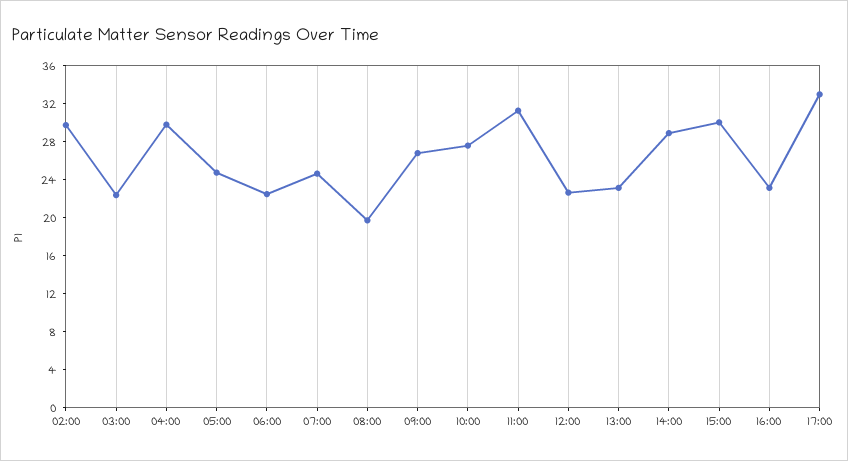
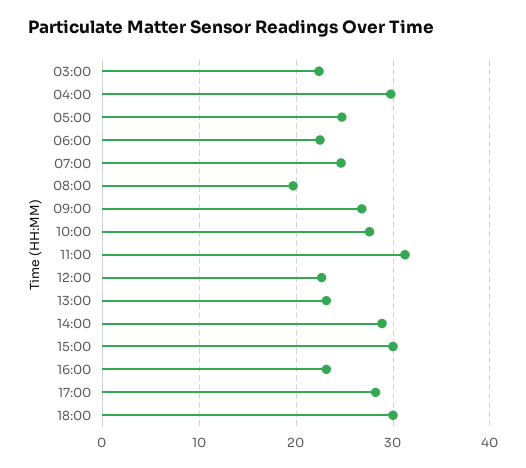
02:00: 30 -> none
17:00: 33 -> 28
18:00: none -> 30

